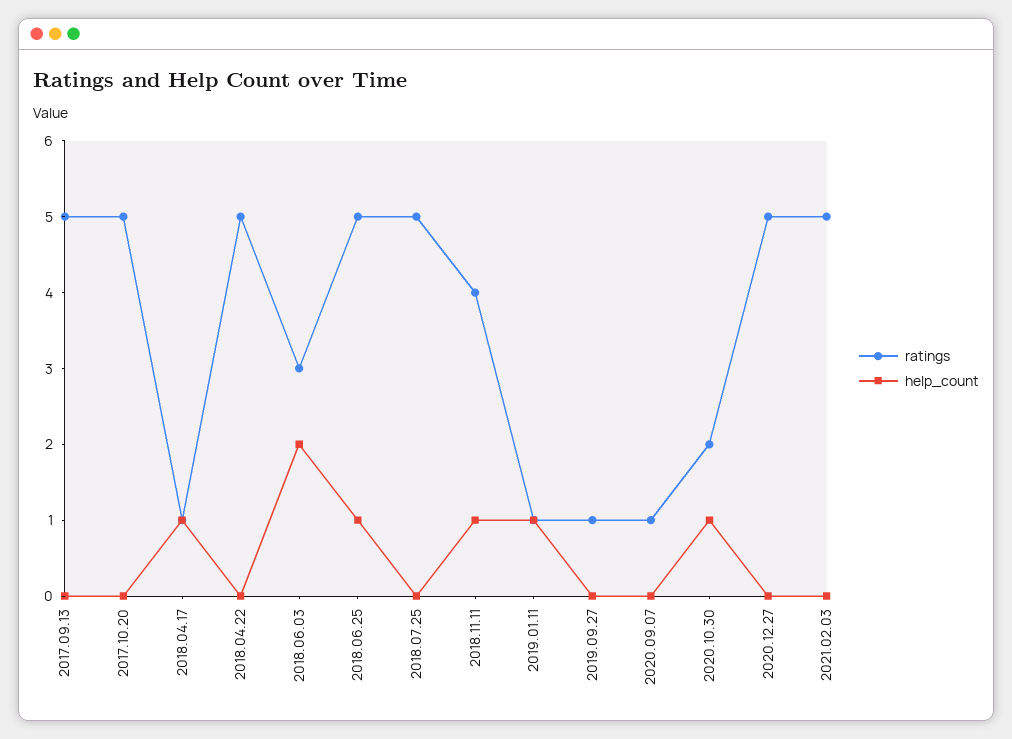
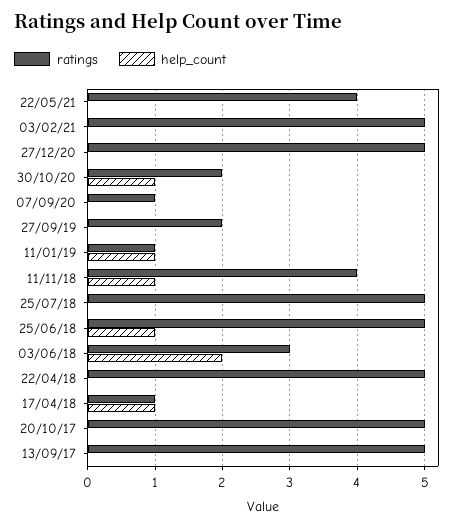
ratings, 2019.09.27: 1 -> 2
ratings, 22/05/21: none -> 4
help_count, 22/05/21: none -> 0

